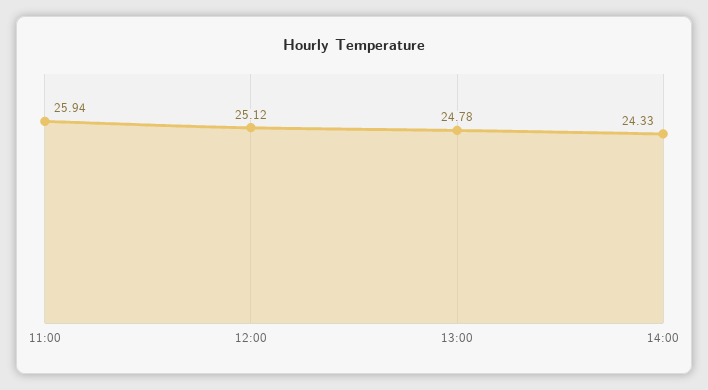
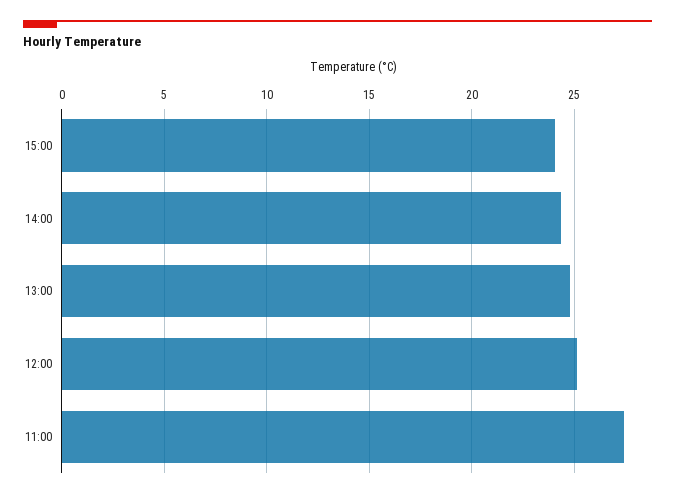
11:00: 25.94 -> 27.5
15:00: none -> 24

